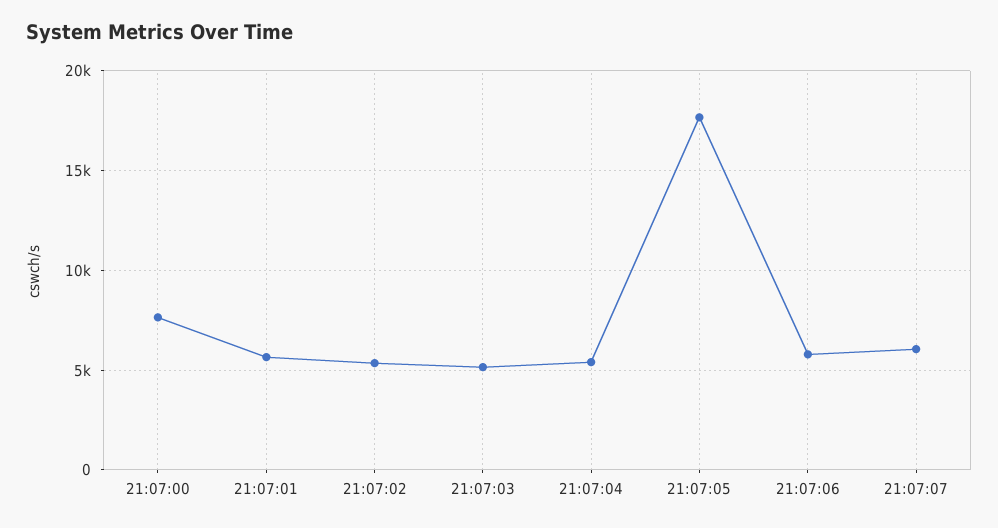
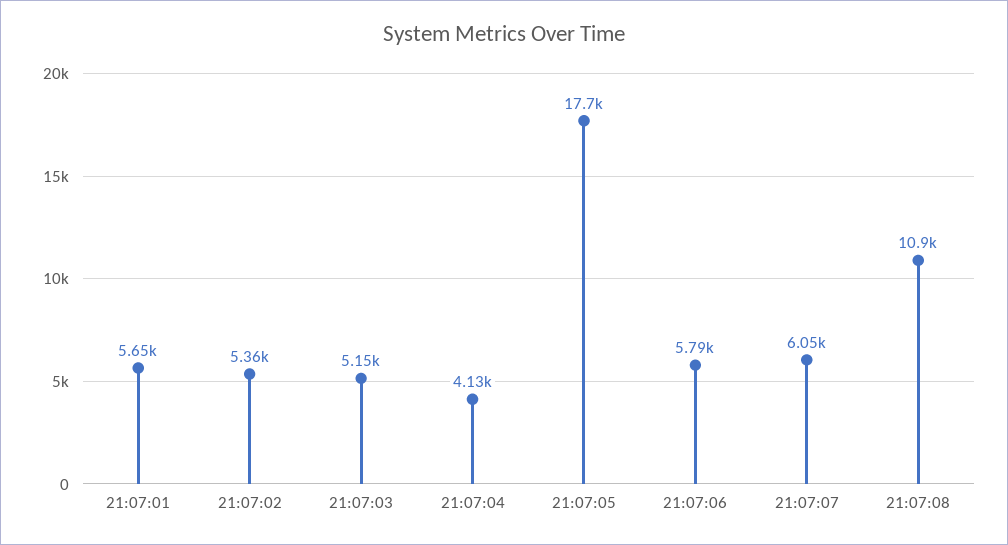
21:07:00: 7500 -> none
21:07:04: 5500 -> 4130
21:07:08: none -> 10900

